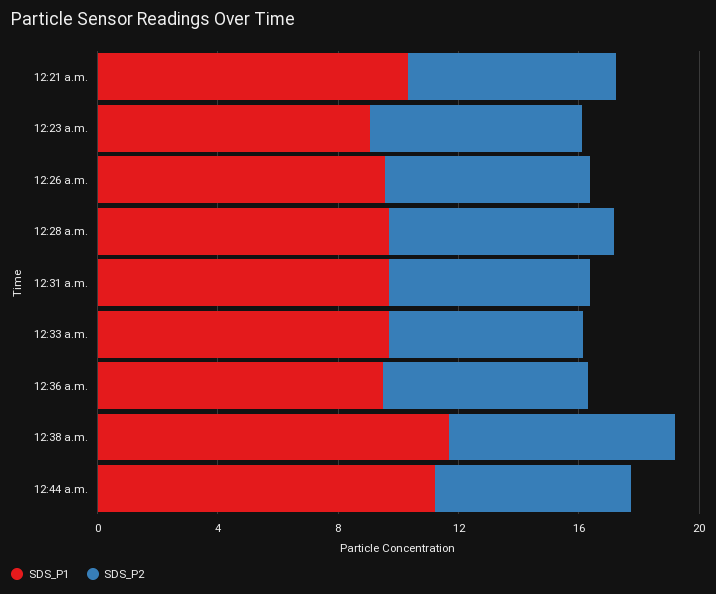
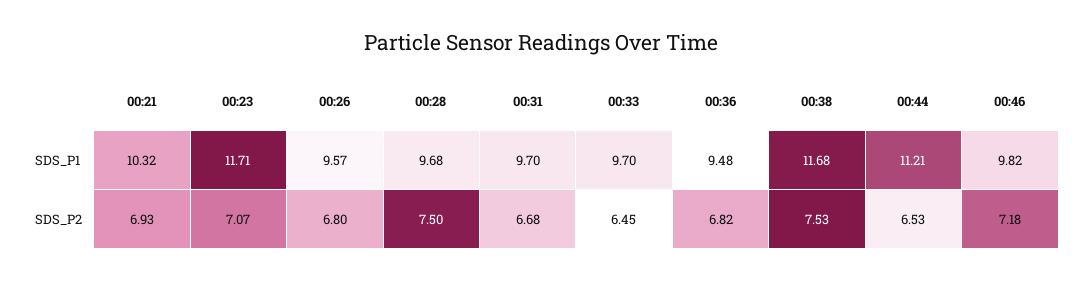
SDS_P1, 12:23 a.m.: 9 -> 11.71
SDS_P1, 00:46: none -> 9.82
SDS_P2, 00:46: none -> 7.18

